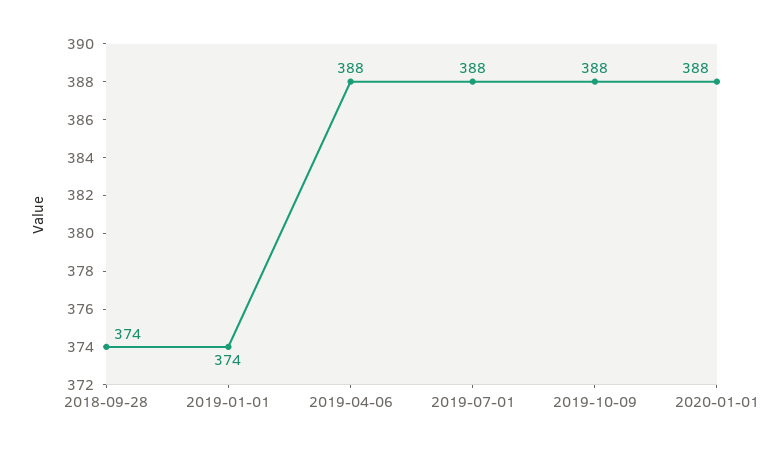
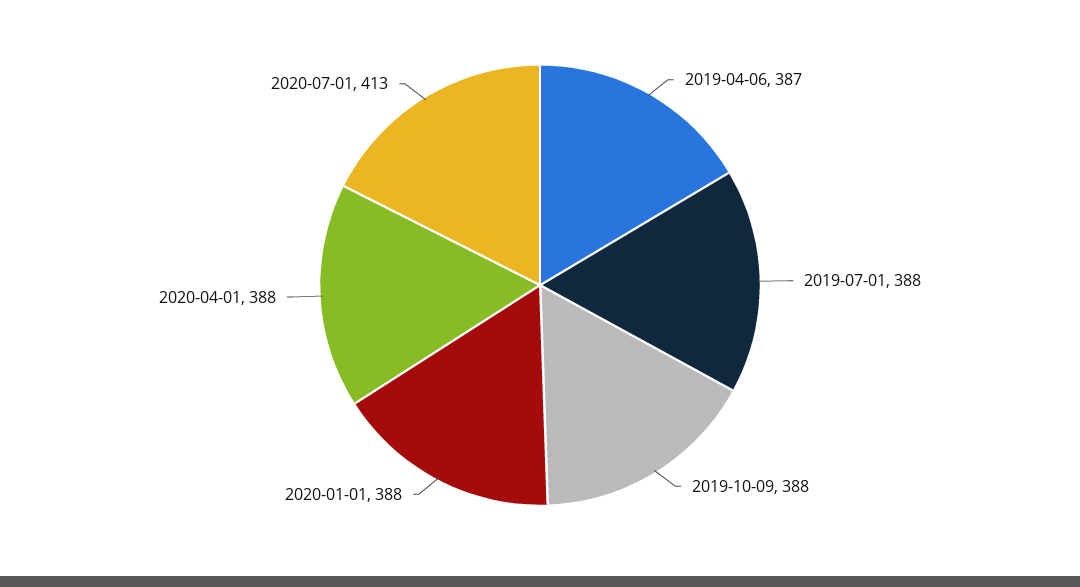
2018-09-28: 374 -> none
2019-01-01: 374 -> none
2019-04-06: 388 -> 387
2020-04-01: none -> 388
2020-07-01: none -> 413

